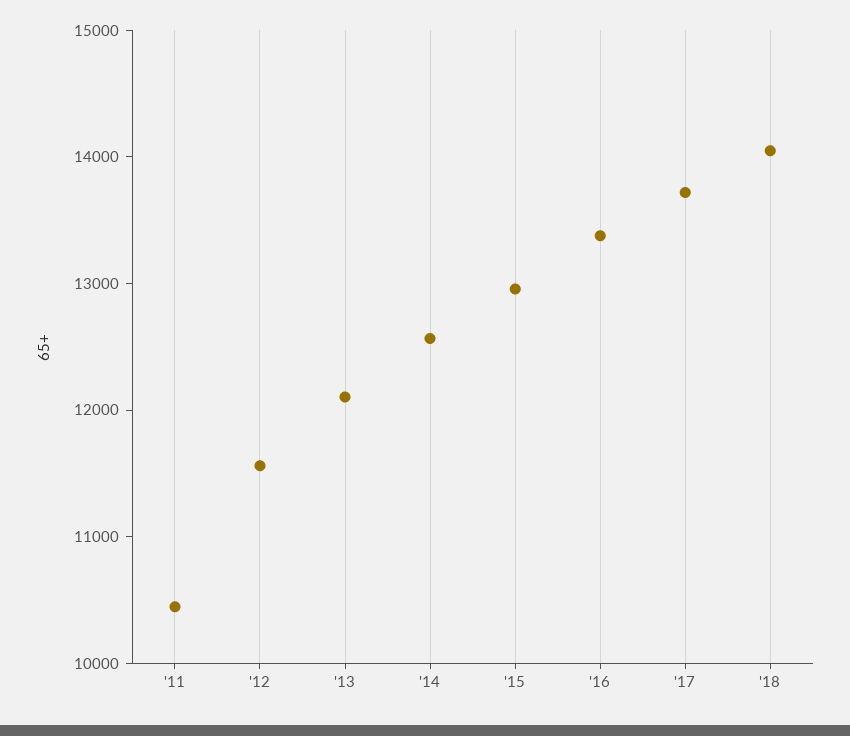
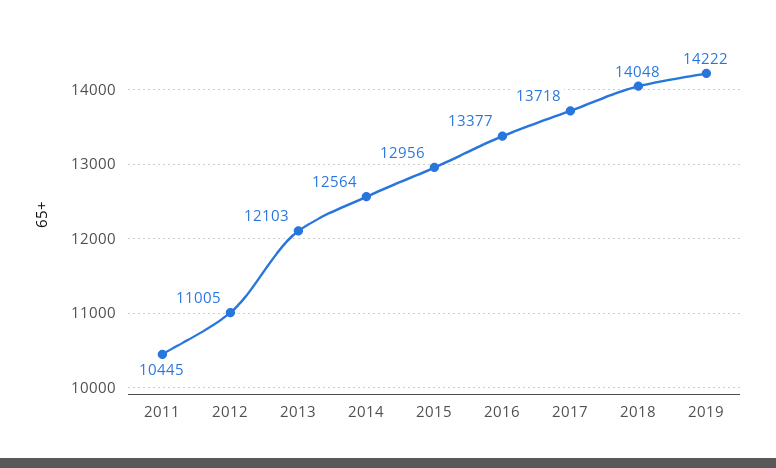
'12: 11600 -> 11005
2019: none -> 14222

